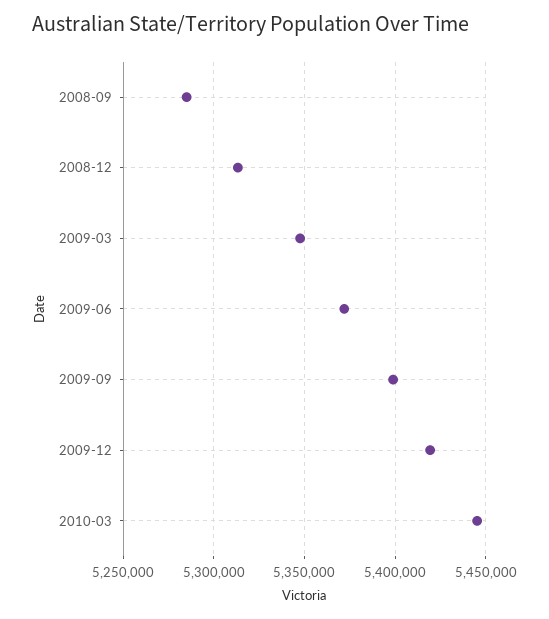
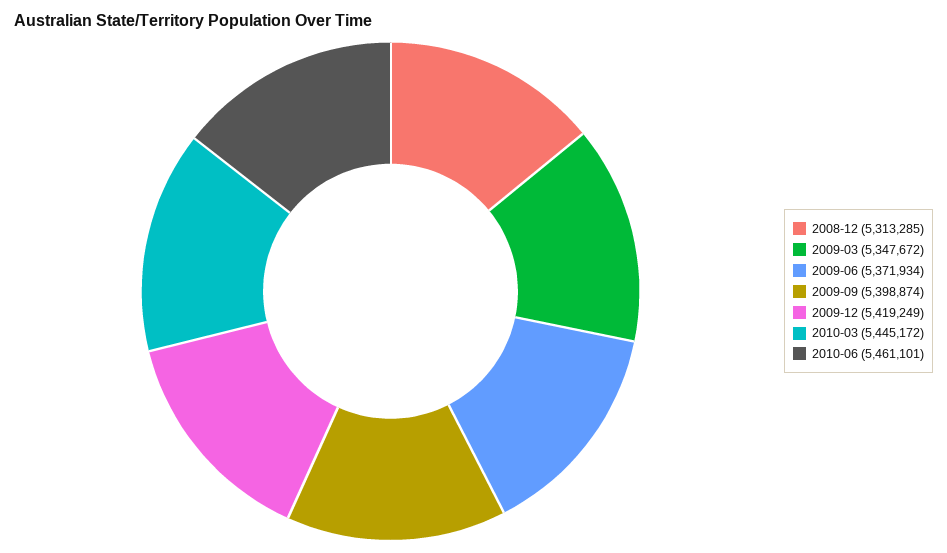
2008-09: 5285000 -> none
2010-06: none -> 5461101

